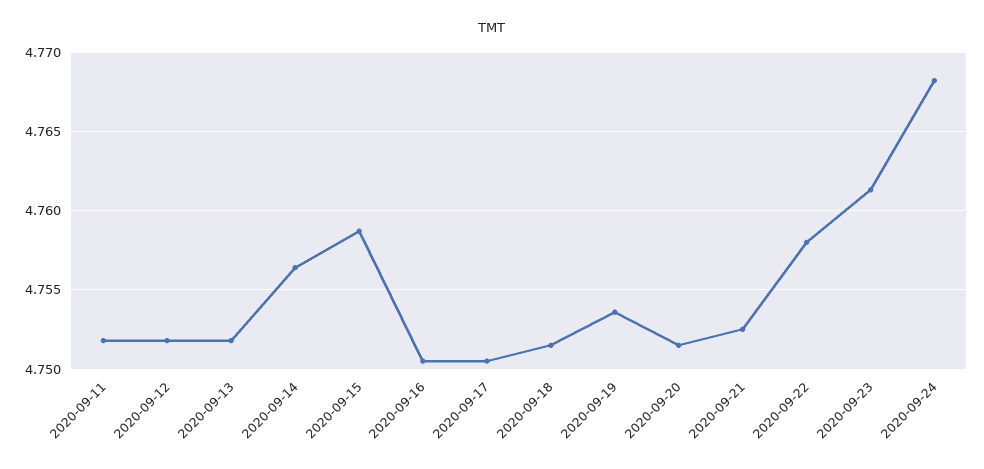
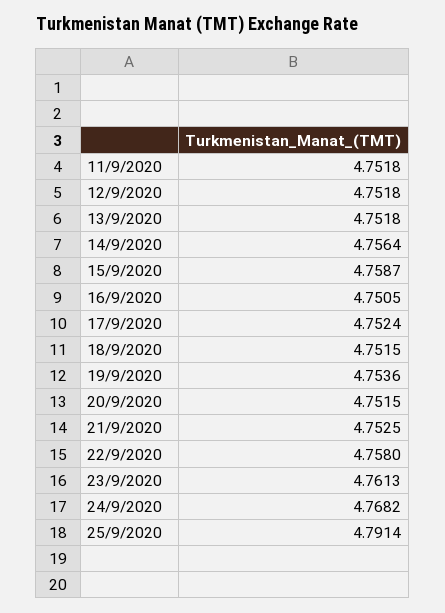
2020-09-17: 4.7505 -> 4.7524
25/9/2020: none -> 4.7914

